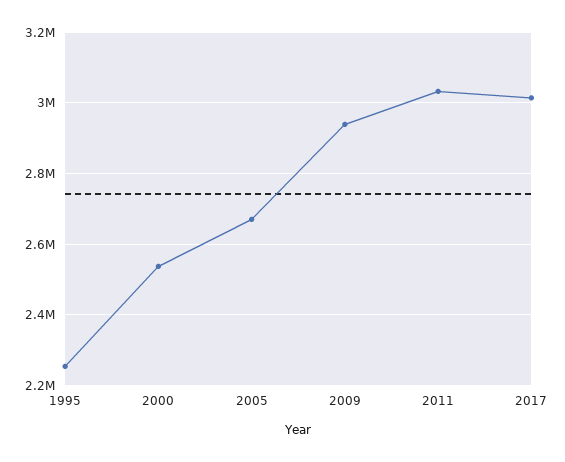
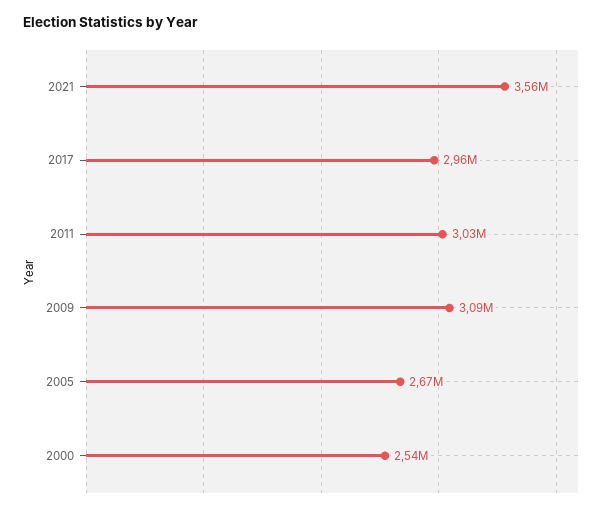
1995: 2260000 -> none
2009: 2940000 -> 3090000
2017: 3020000 -> 2960000
2021: none -> 3560000

